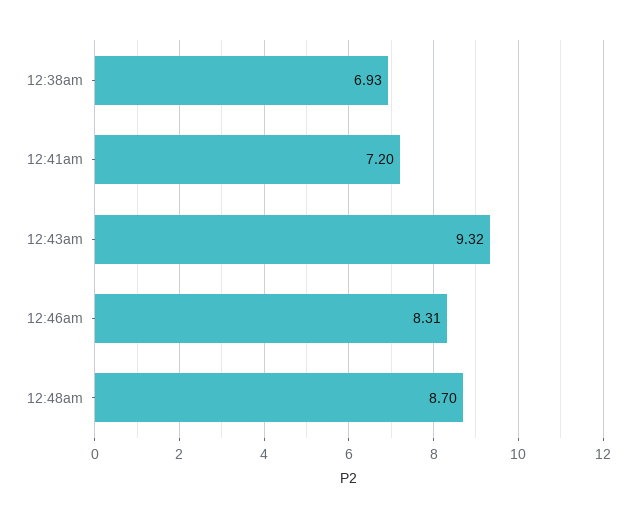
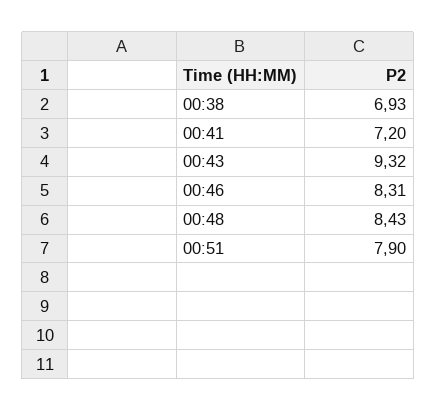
12:48am: 8.7 -> 8.43
00:51: none -> 7.9

